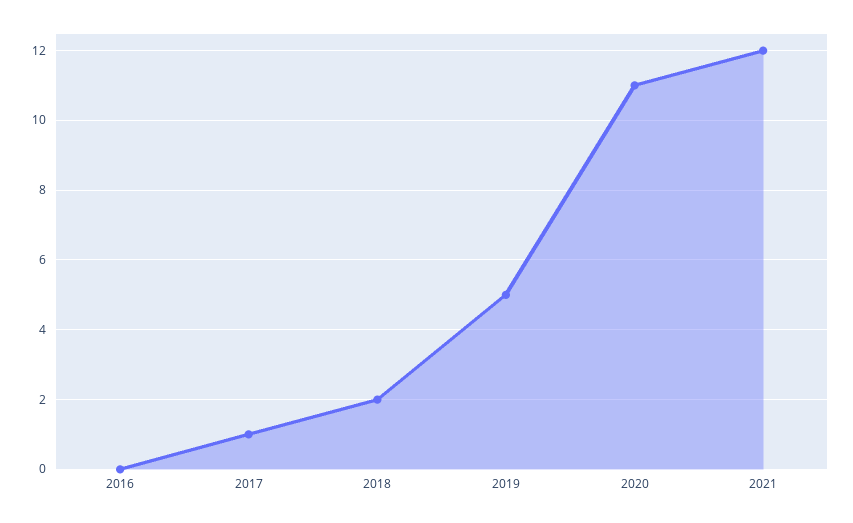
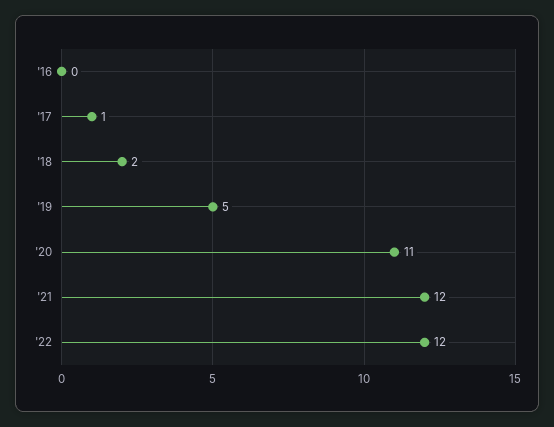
'22: none -> 12

